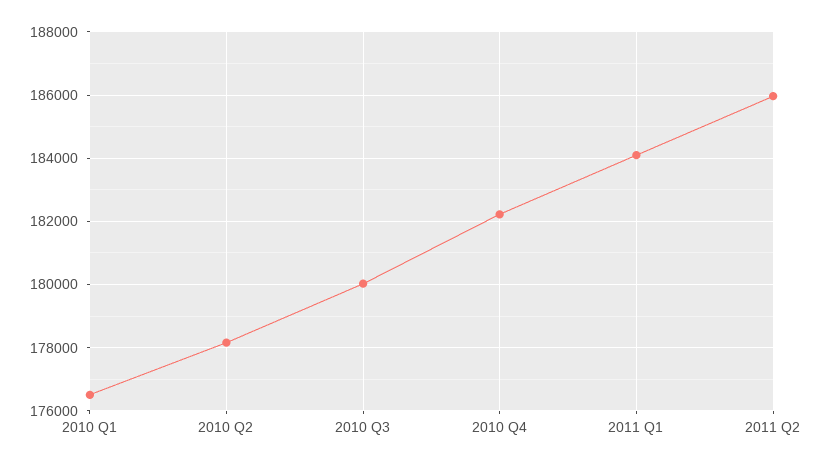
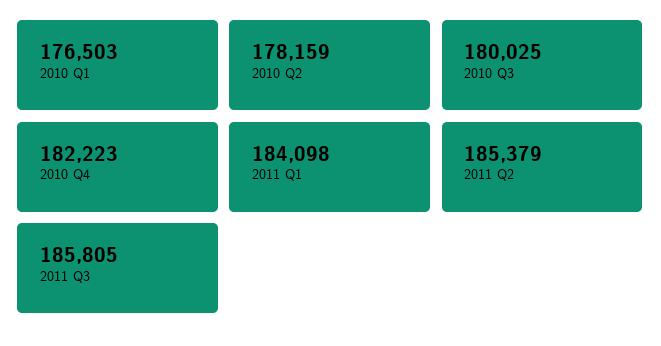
2011 Q2: 186000 -> 185379
2011 Q3: none -> 185805

